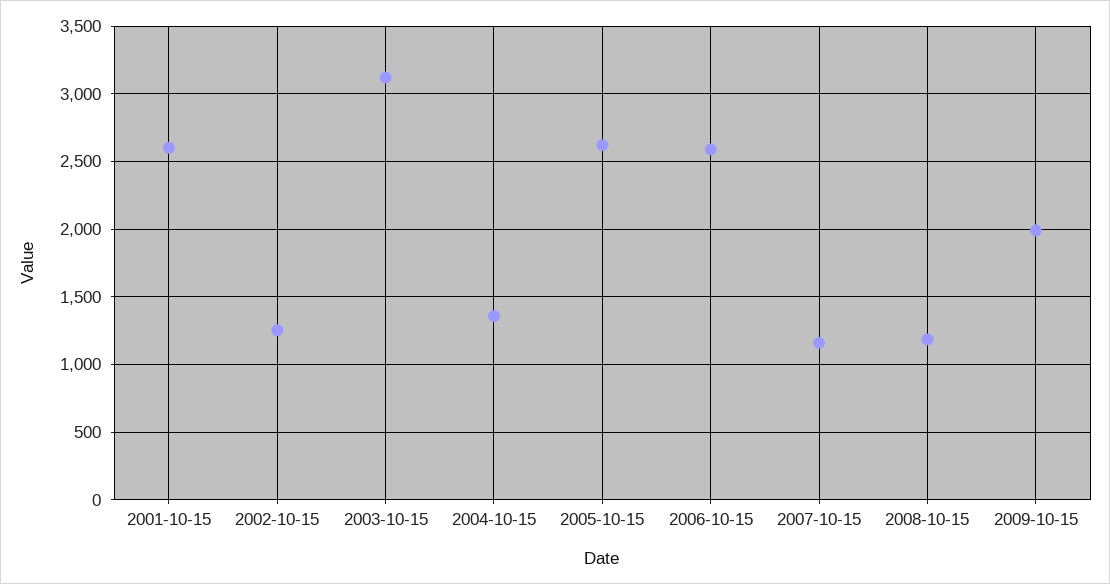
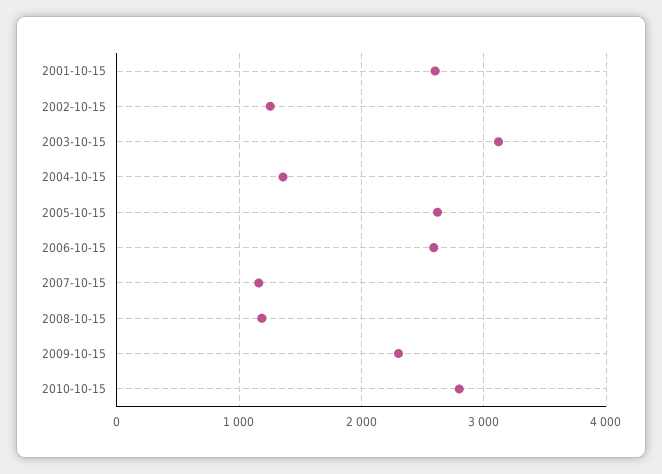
2009-10-15: 2000 -> 2300
2010-10-15: none -> 2800

